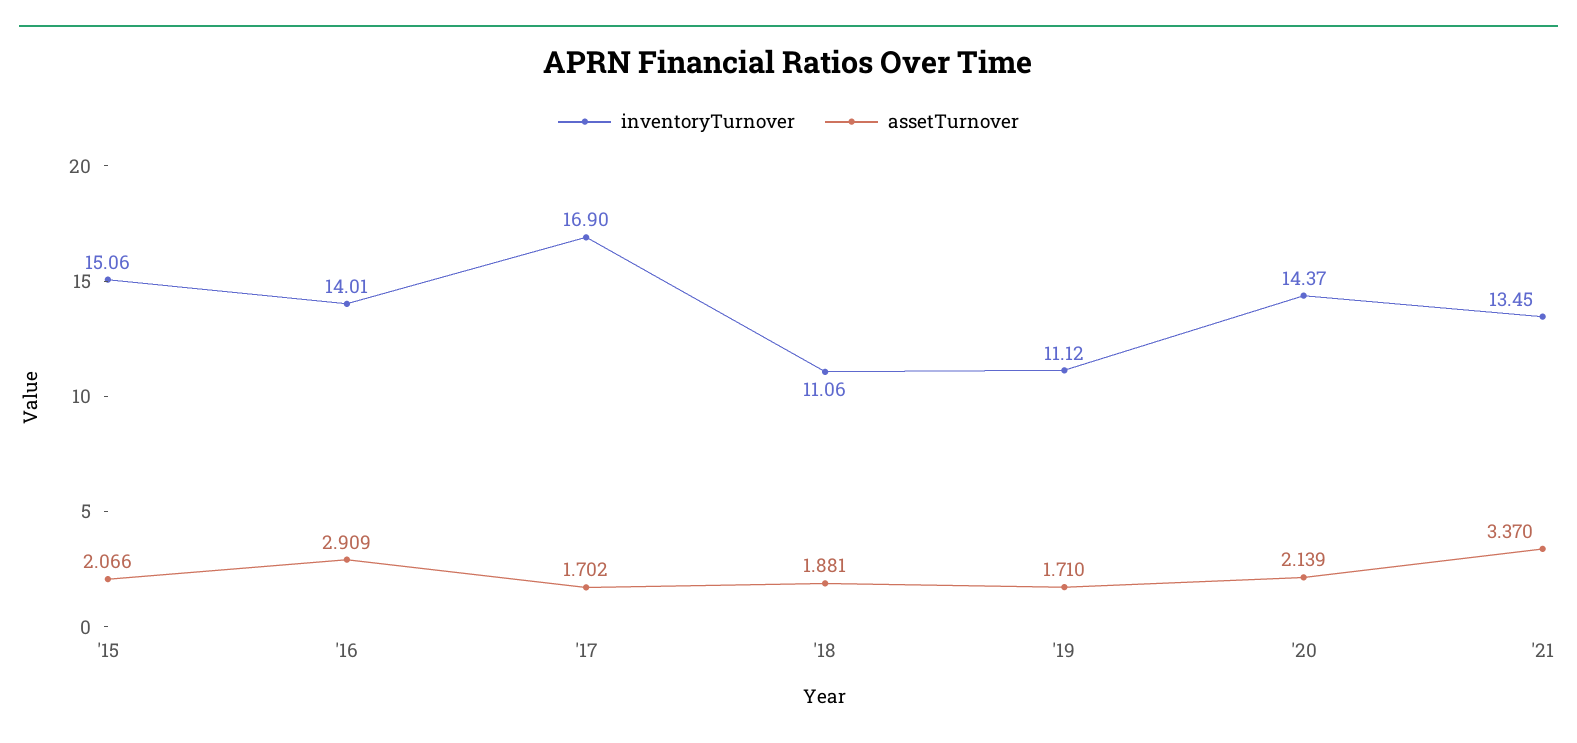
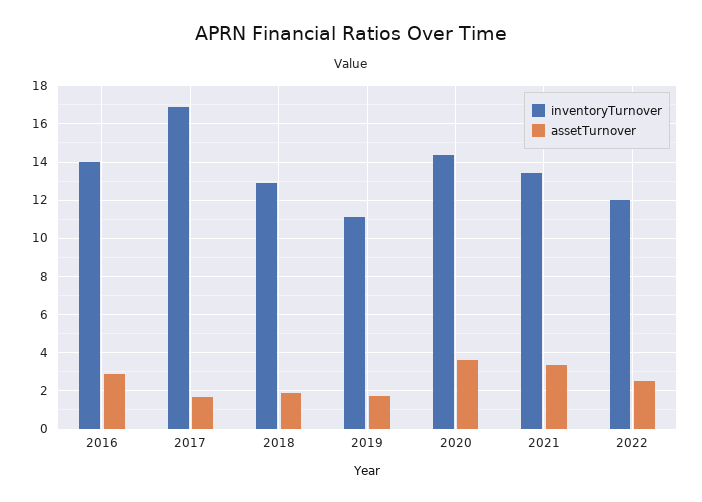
inventoryTurnover, '15: 15.06 -> none
assetTurnover, '15: 2.066 -> none
inventoryTurnover, '18: 11.06 -> 13
assetTurnover, '20: 2.139 -> 3.5
inventoryTurnover, 2022: none -> 12
assetTurnover, 2022: none -> 2.5

